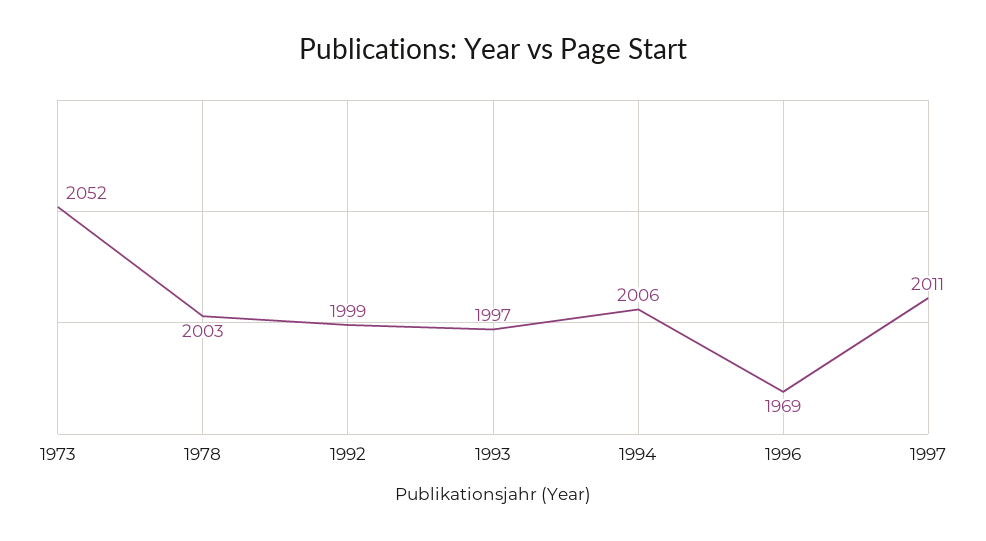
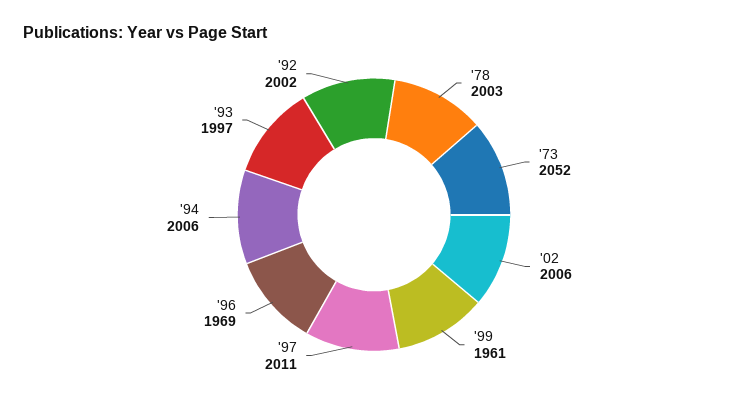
1992: 1999 -> 2002
'02: none -> 2006
'99: none -> 1961

